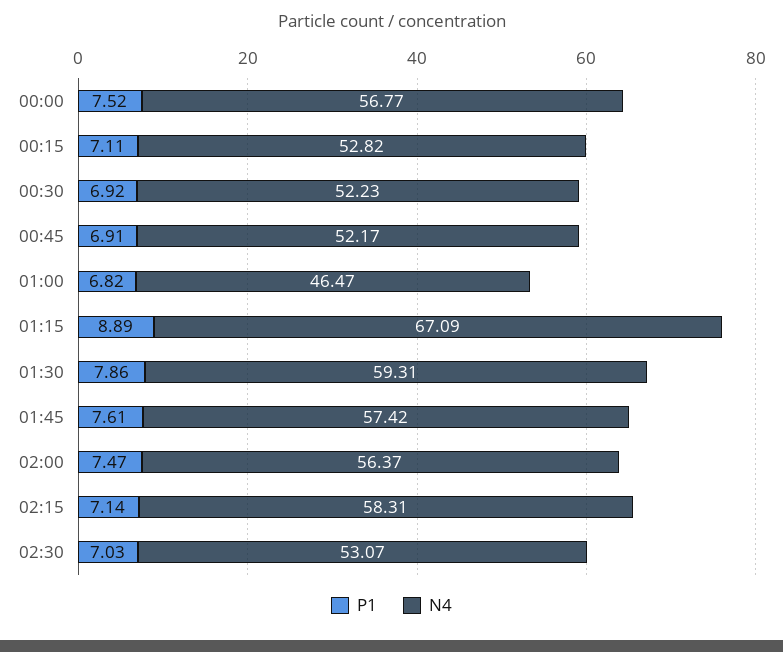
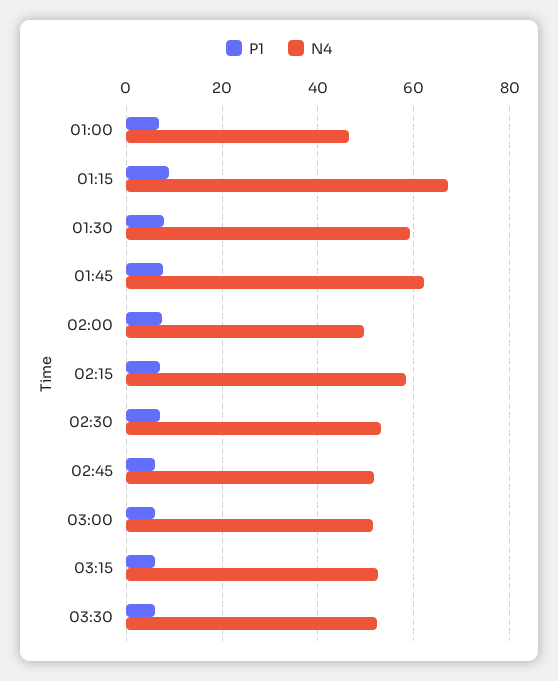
P1, 00:00: 7.52 -> none
N4, 00:00: 56.77 -> none
P1, 00:15: 7.11 -> none
N4, 00:15: 52.82 -> none
P1, 00:30: 6.92 -> none
N4, 00:30: 52.23 -> none
P1, 00:45: 6.91 -> none
N4, 00:45: 52.17 -> none
N4, 01:45: 57.42 -> 62
N4, 02:00: 56.37 -> 50
P1, 02:45: none -> 6
N4, 02:45: none -> 52
P1, 03:00: none -> 6
N4, 03:00: none -> 52
P1, 03:15: none -> 6
N4, 03:15: none -> 52
P1, 03:30: none -> 6
N4, 03:30: none -> 52

